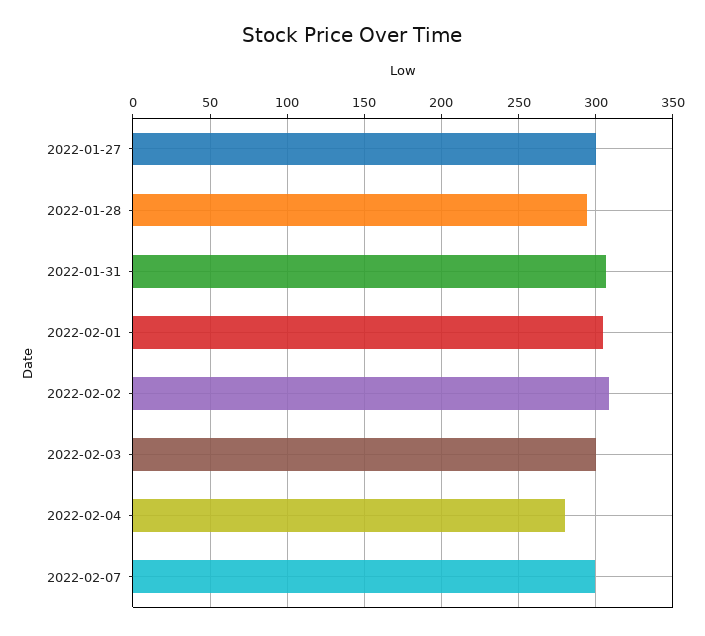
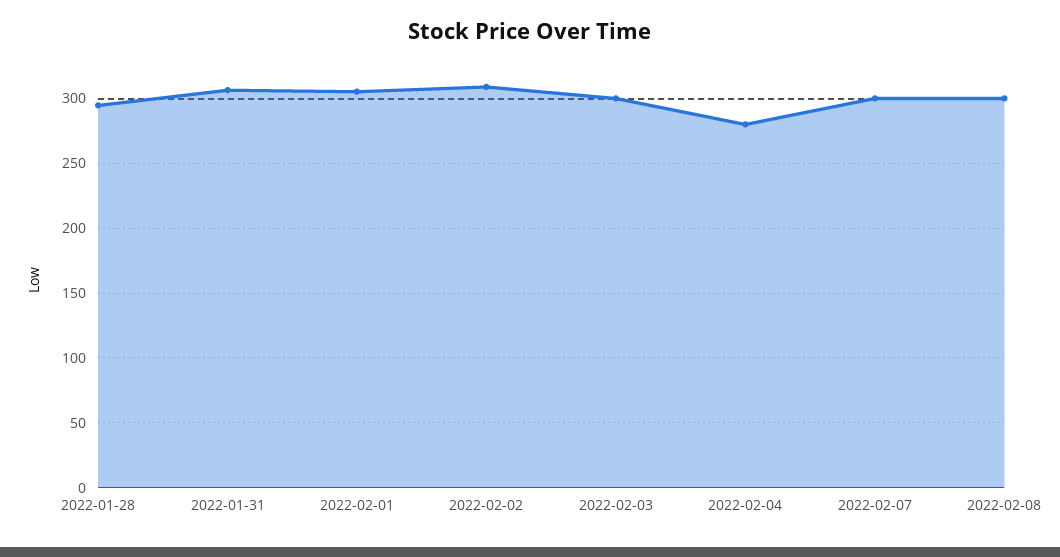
2022-01-27: 300 -> none
2022-02-08: none -> 300

